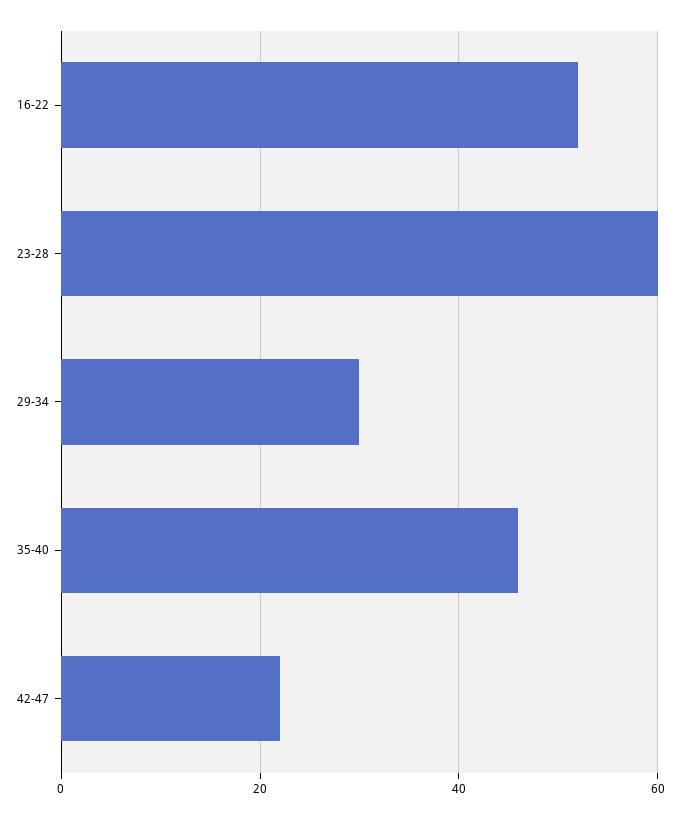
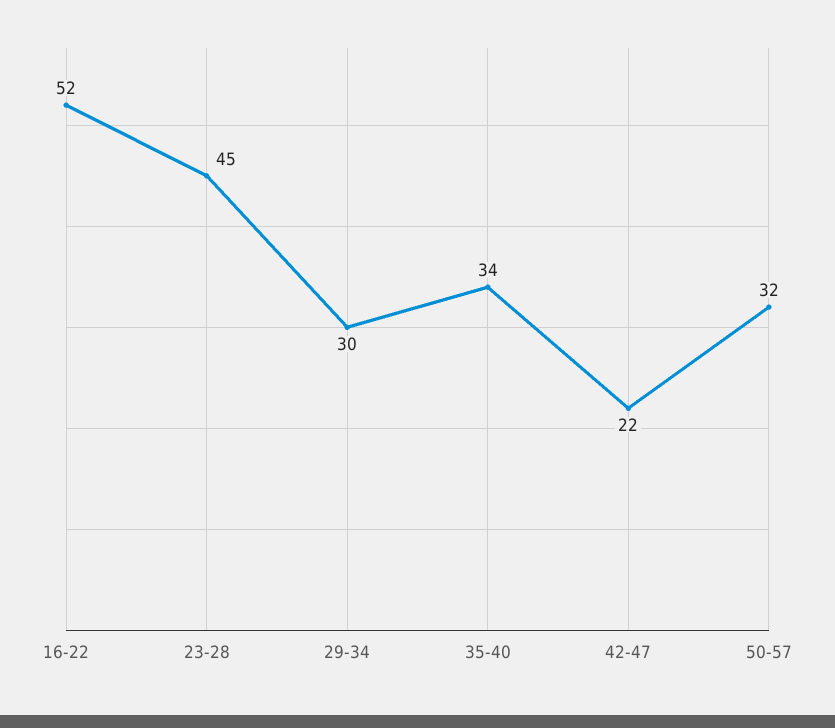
23-28: 60 -> 45
35-40: 45 -> 34
50-57: none -> 32

